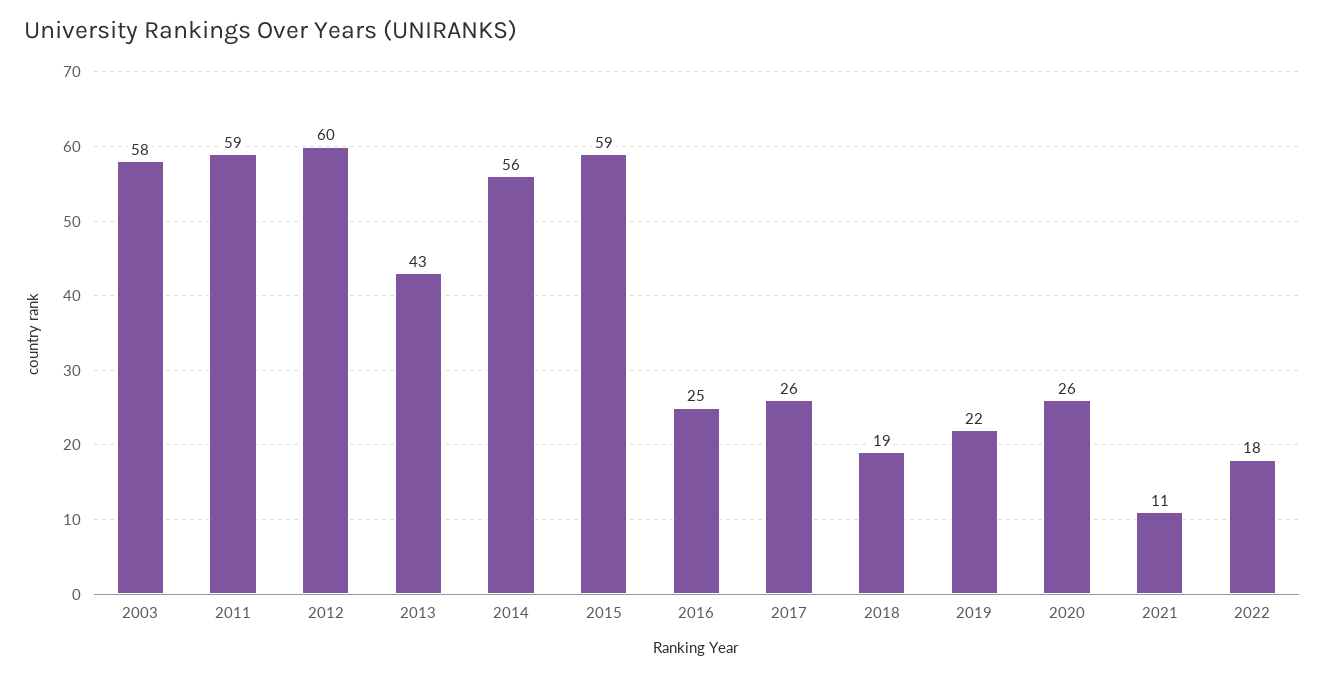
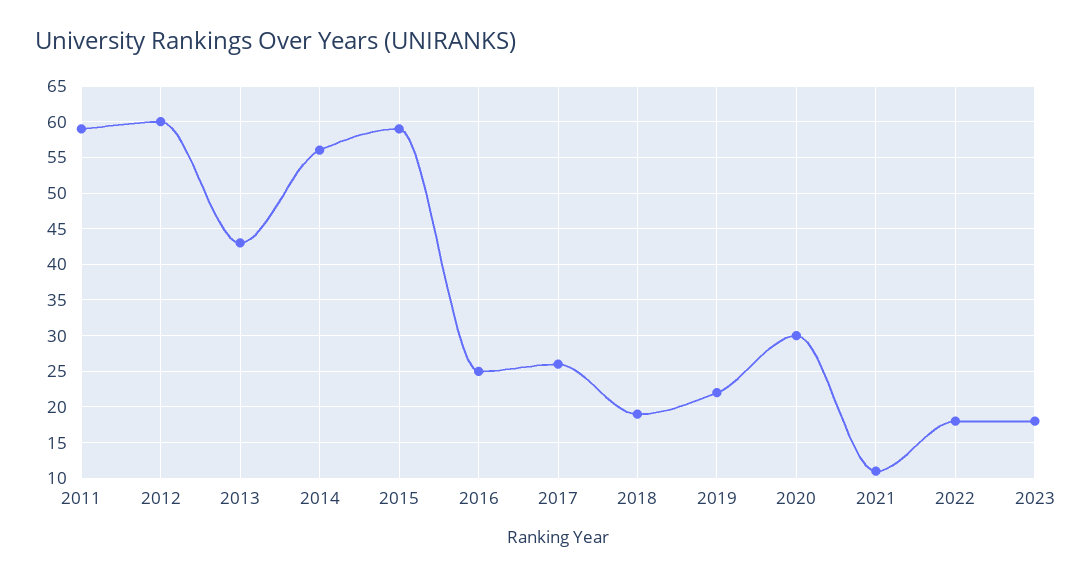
2003: 58 -> none
2020: 26 -> 30
2023: none -> 18

